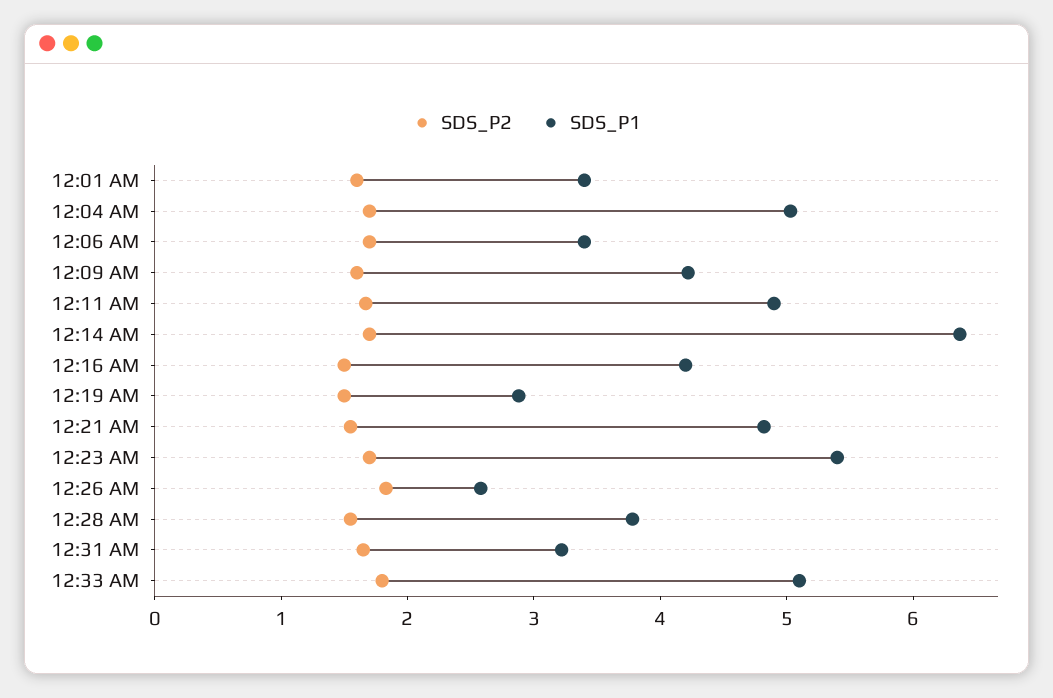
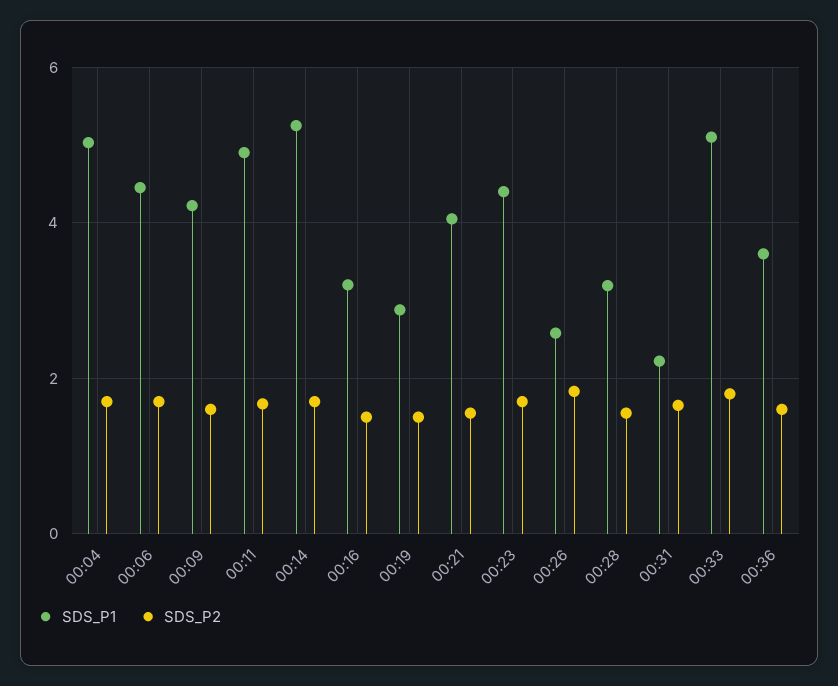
SDS_P2, 12:01 AM: 1.6 -> none
SDS_P1, 12:01 AM: 3.4 -> none
SDS_P1, 12:06 AM: 3.4 -> 4.4
SDS_P1, 12:14 AM: 6.4 -> 5.2
SDS_P1, 12:16 AM: 4.2 -> 3.2
SDS_P1, 12:21 AM: 4.8 -> 4
SDS_P1, 12:23 AM: 5.4 -> 4.4
SDS_P1, 12:28 AM: 3.8 -> 3.2
SDS_P1, 12:31 AM: 3.2 -> 2.2
SDS_P1, 00:36: none -> 3.6
SDS_P2, 00:36: none -> 1.6

